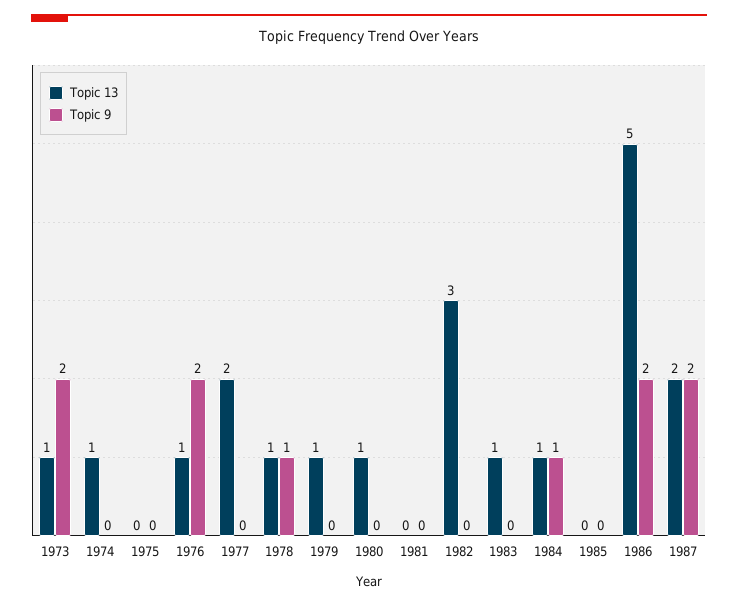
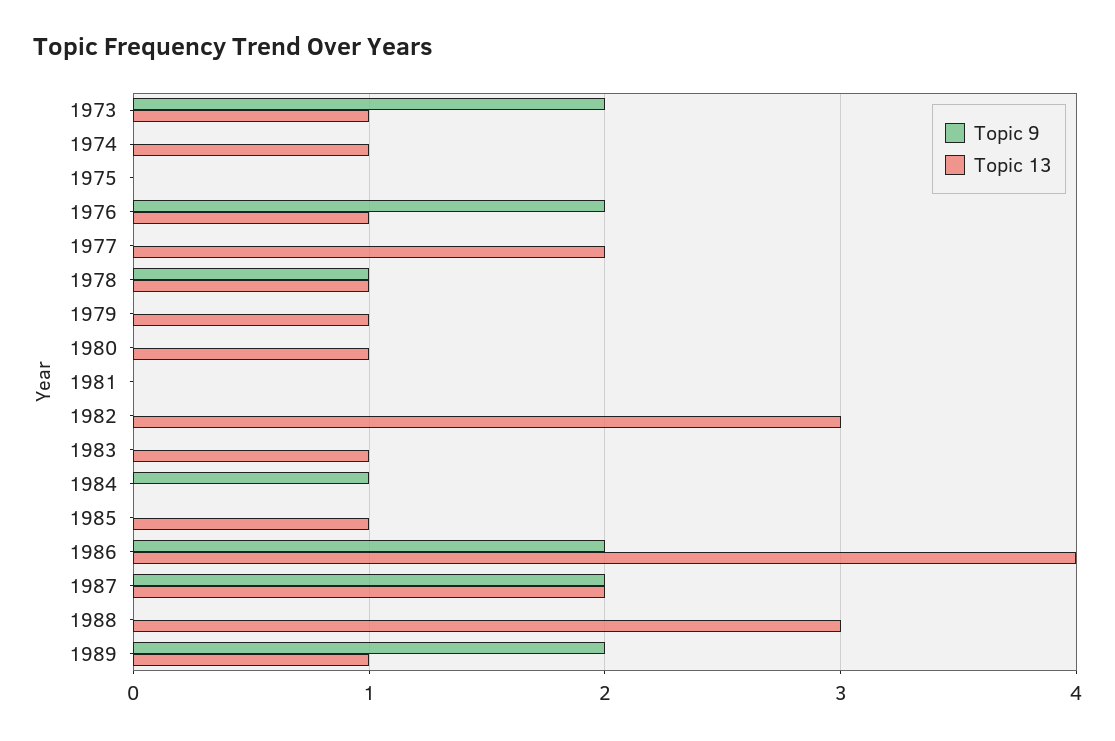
Topic 13, 1984: 1 -> 0
Topic 13, 1985: 0 -> 1
Topic 13, 1986: 5 -> 4
Topic 9, 1988: none -> 0
Topic 13, 1988: none -> 3
Topic 9, 1989: none -> 2
Topic 13, 1989: none -> 1

